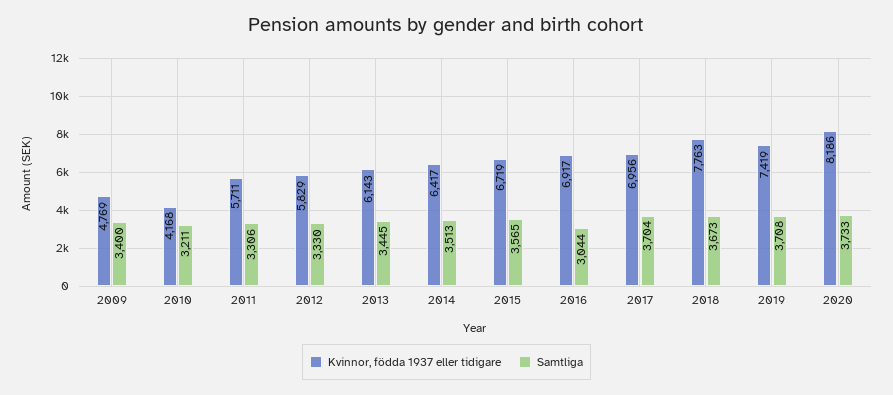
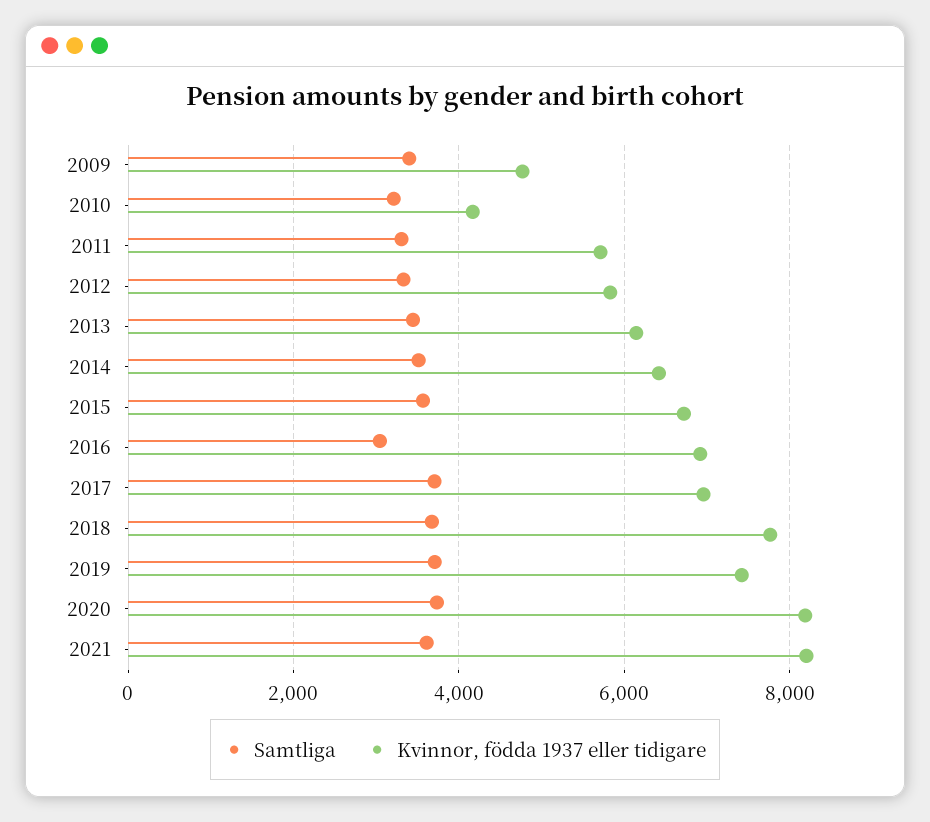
Samtliga, 2021: none -> 3600
Kvinnor, födda 1937 eller tidigare, 2021: none -> 8200

